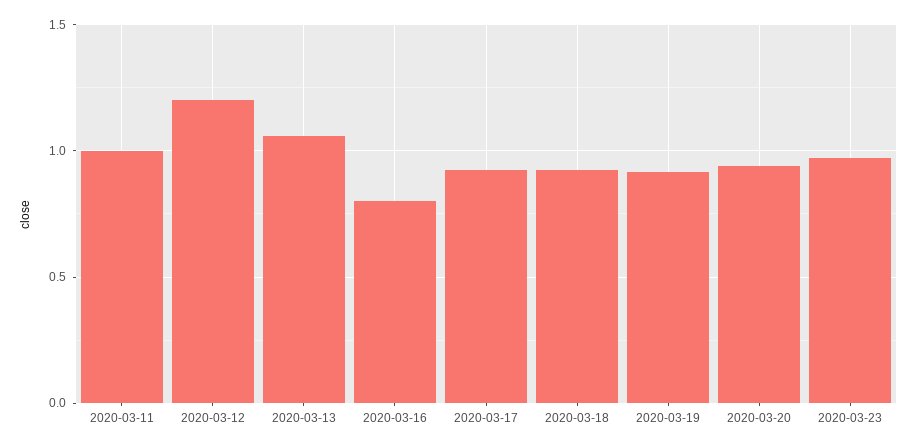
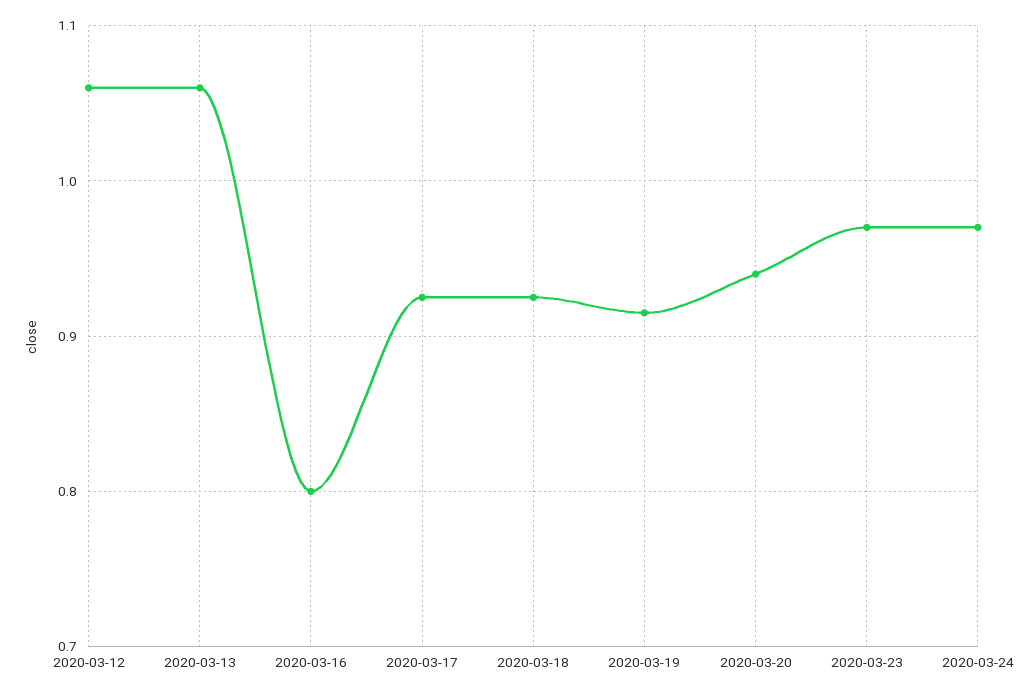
2020-03-11: 1 -> none
2020-03-12: 1.2 -> 1.06
2020-03-24: none -> 0.97

